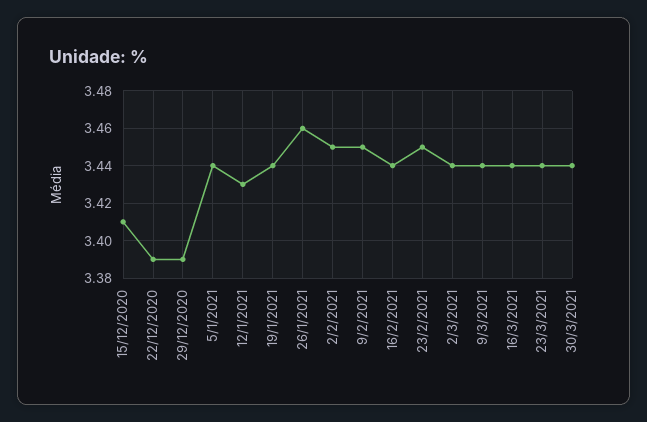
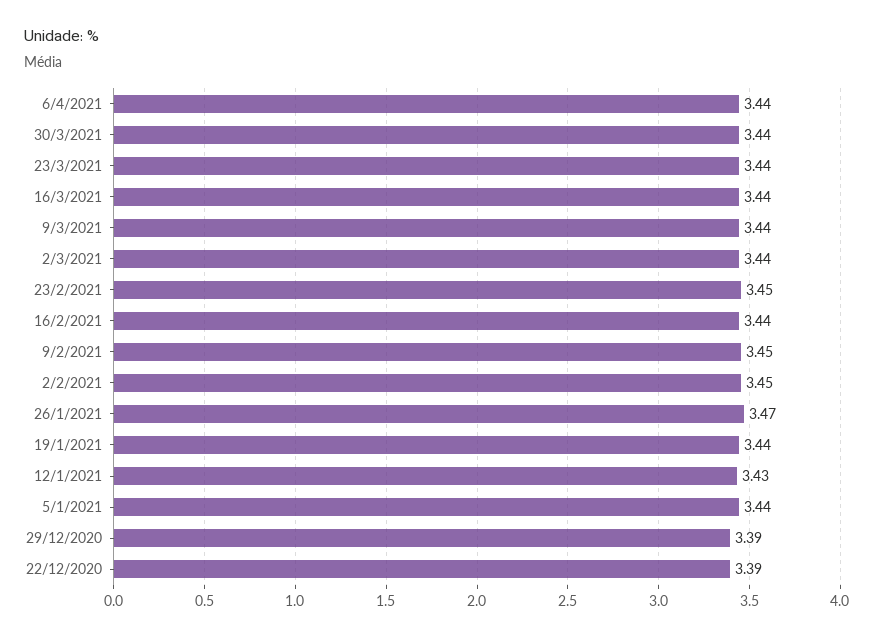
15/12/2020: 3.41 -> none
26/1/2021: 3.46 -> 3.47
6/4/2021: none -> 3.44

